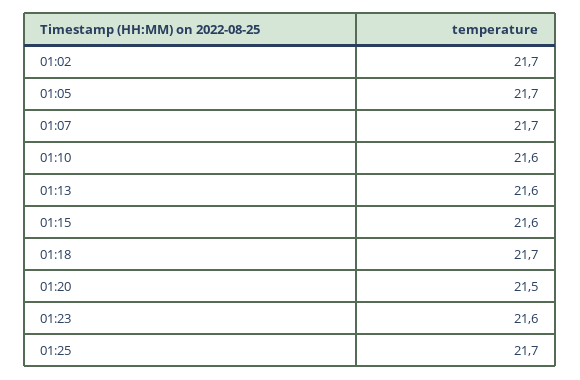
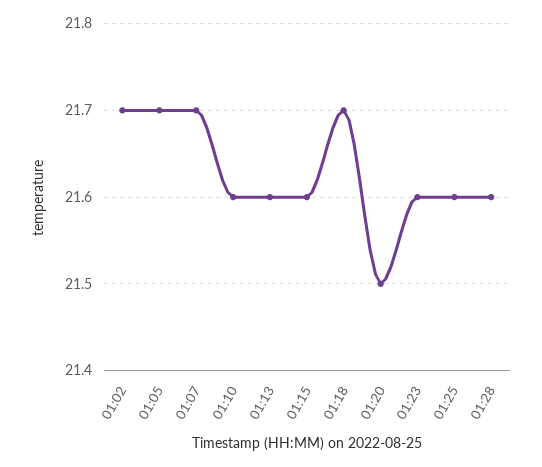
01:25: 21.7 -> 21.6
01:28: none -> 21.6

